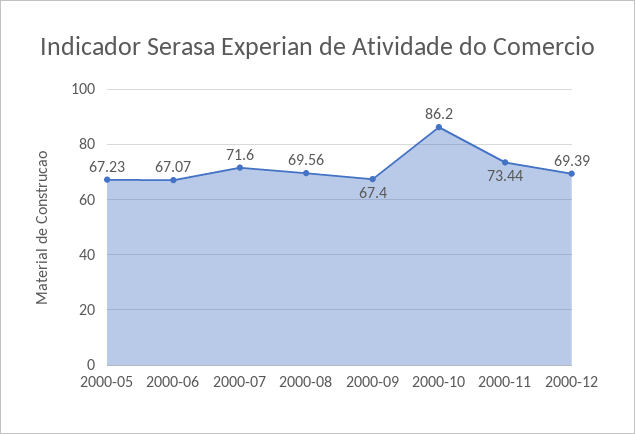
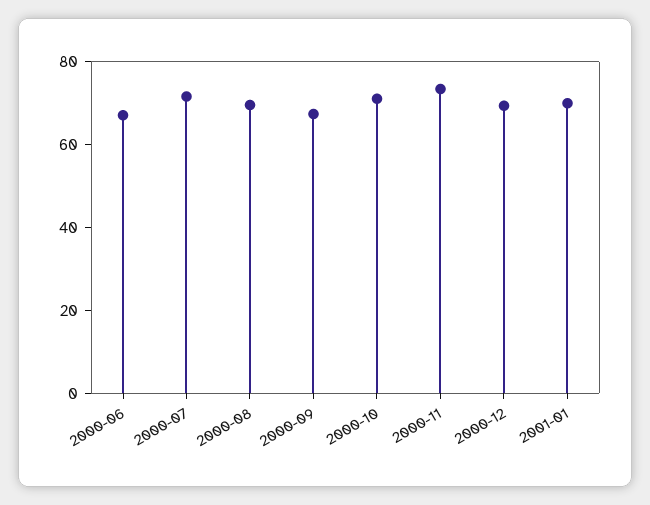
2000-05: 67.23 -> none
2000-10: 86.2 -> 70
2001-01: none -> 70

